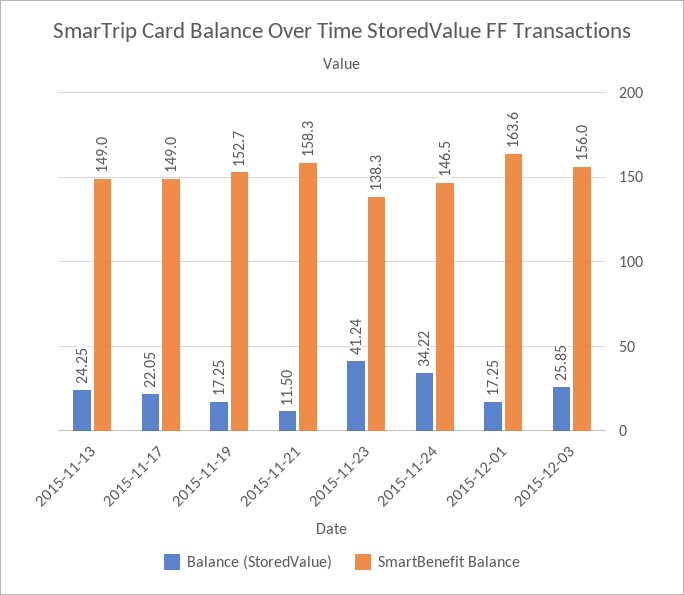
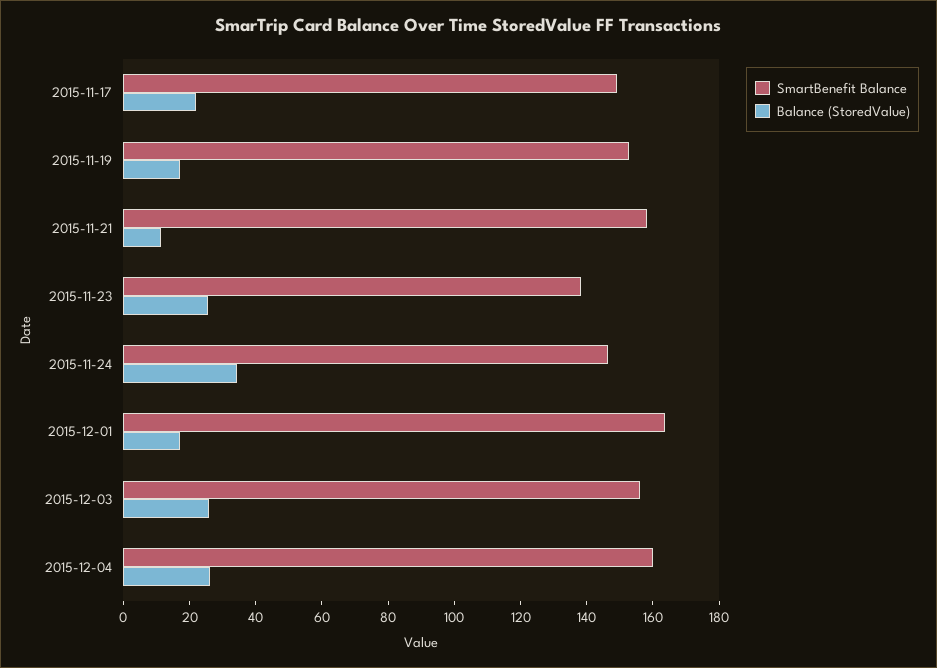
Balance (StoredValue), 2015-11-13: 24.25 -> none
SmartBenefit Balance, 2015-11-13: 149 -> none
Balance (StoredValue), 2015-11-23: 41.24 -> 25
SmartBenefit Balance, 2015-12-04: none -> 160
Balance (StoredValue), 2015-12-04: none -> 25

